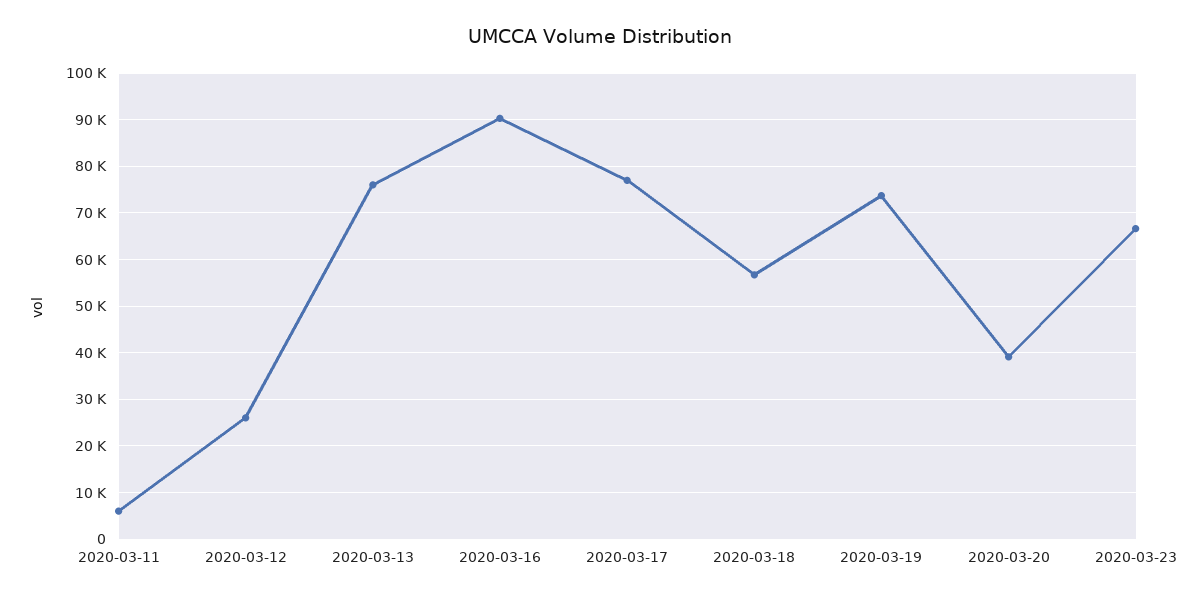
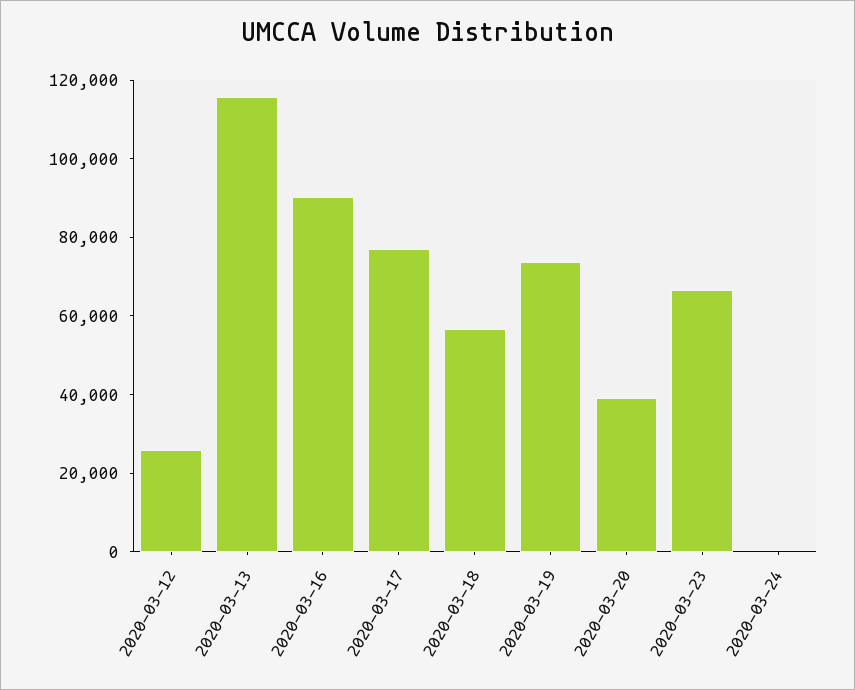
2020-03-11: 6000 -> none
2020-03-13: 76000 -> 115000
2020-03-24: none -> 0

